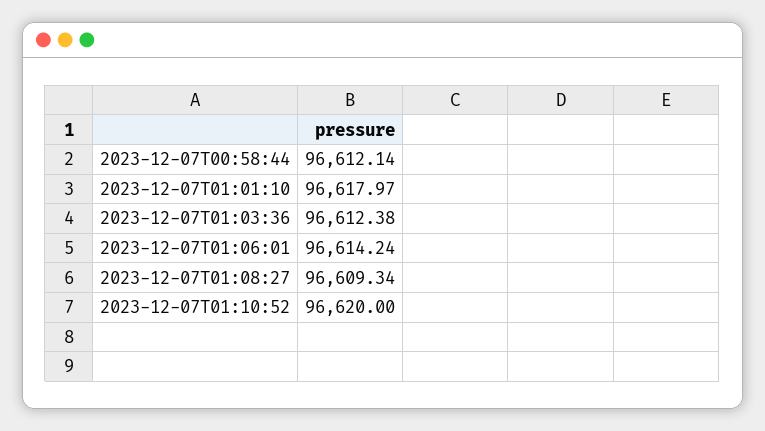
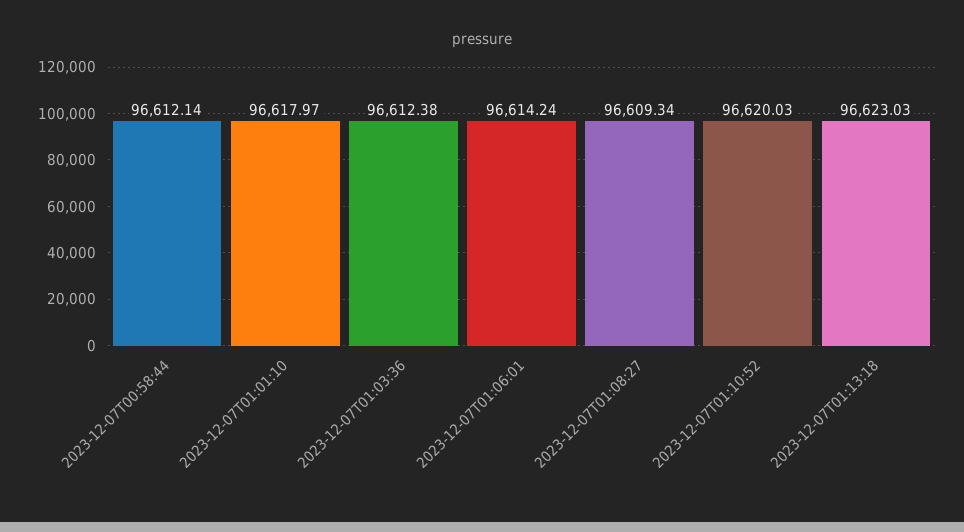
2023-12-07T01:10:52: 96620 -> 96620.03
2023-12-07T01:13:18: none -> 96623.03

